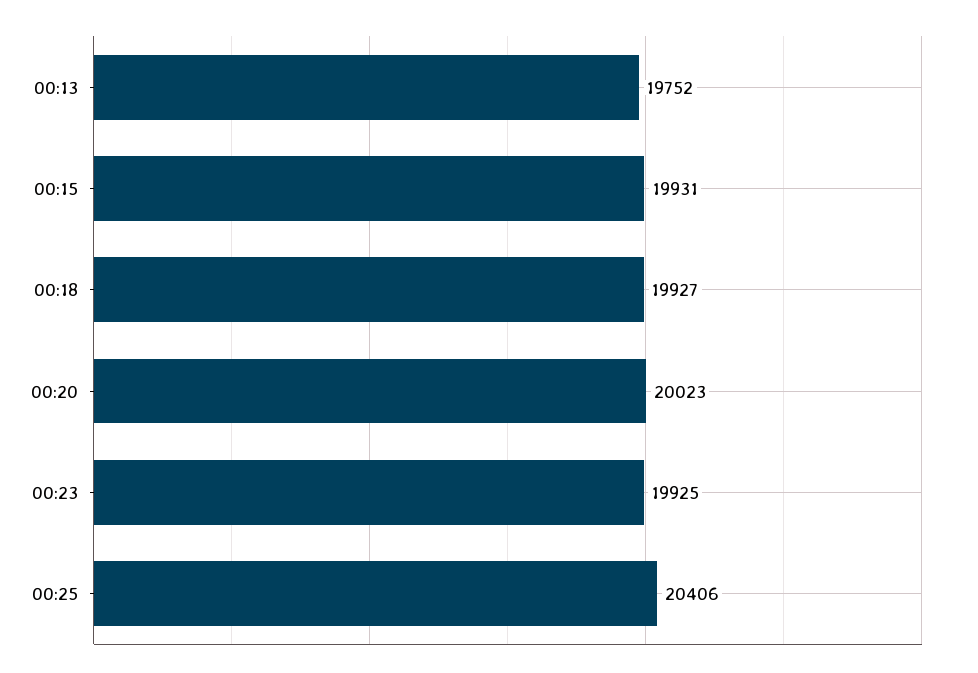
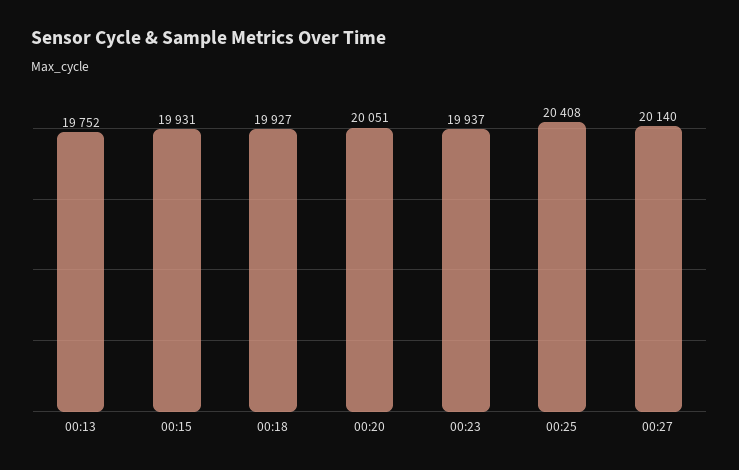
00:20: 20023 -> 20051
00:23: 19925 -> 19937
00:25: 20406 -> 20408
00:27: none -> 20140

